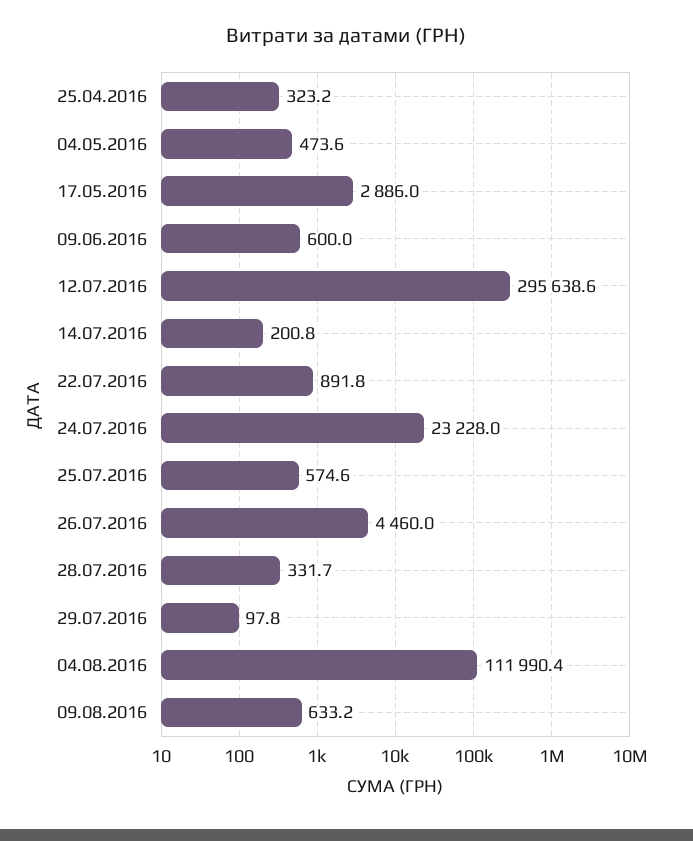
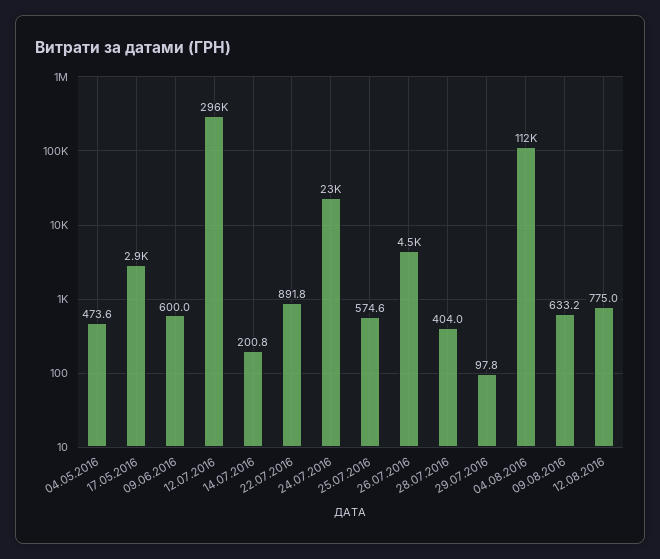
25.04.2016: 323.2 -> none
28.07.2016: 331.7 -> 404
12.08.2016: none -> 775

